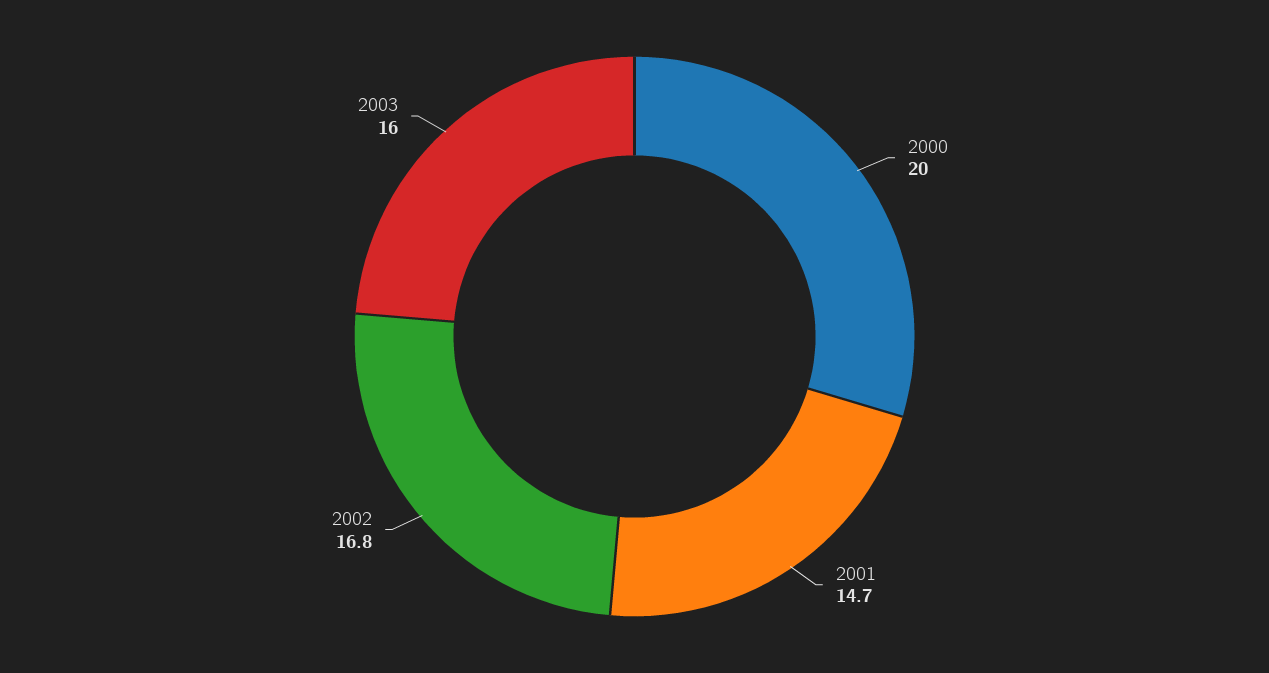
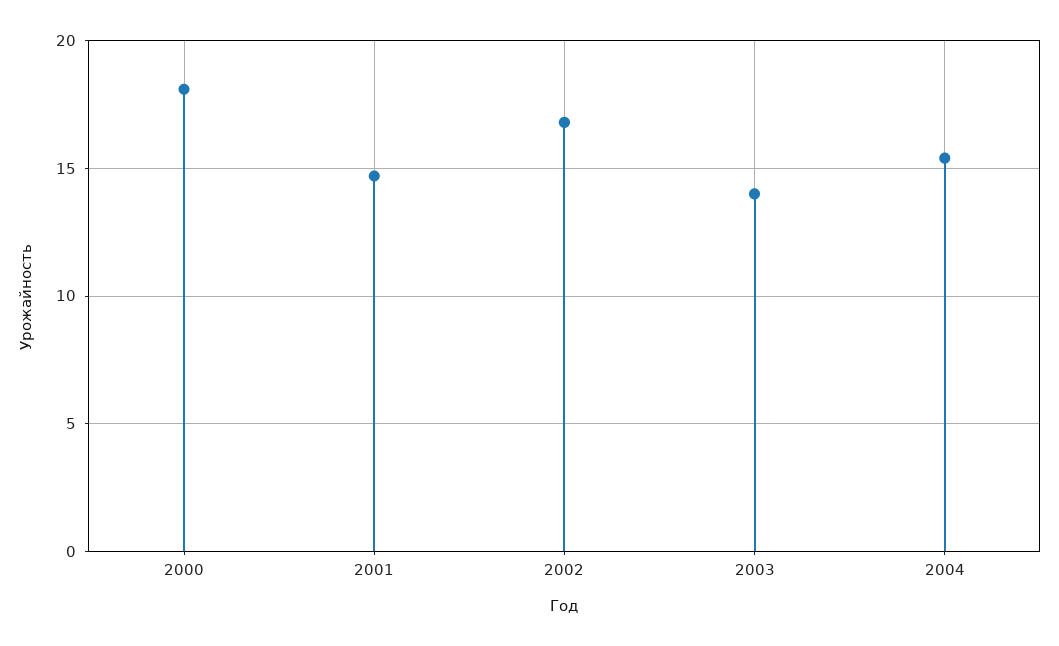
2000: 20 -> 18
2003: 16 -> 14
2004: none -> 15.5

